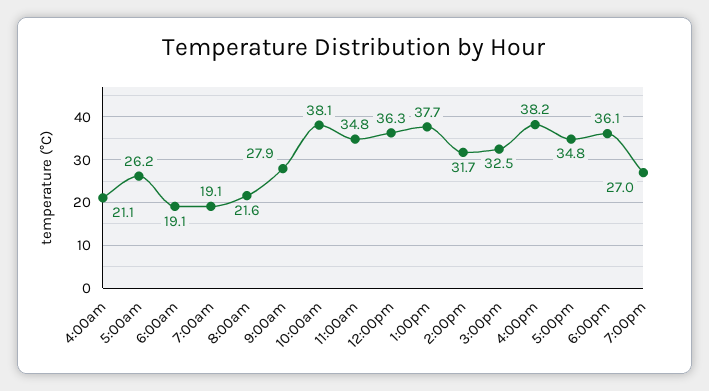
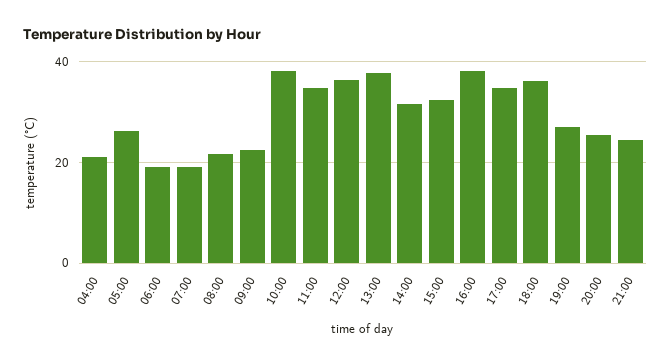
9:00am: 27.9 -> 22
20:00: none -> 26
21:00: none -> 24

